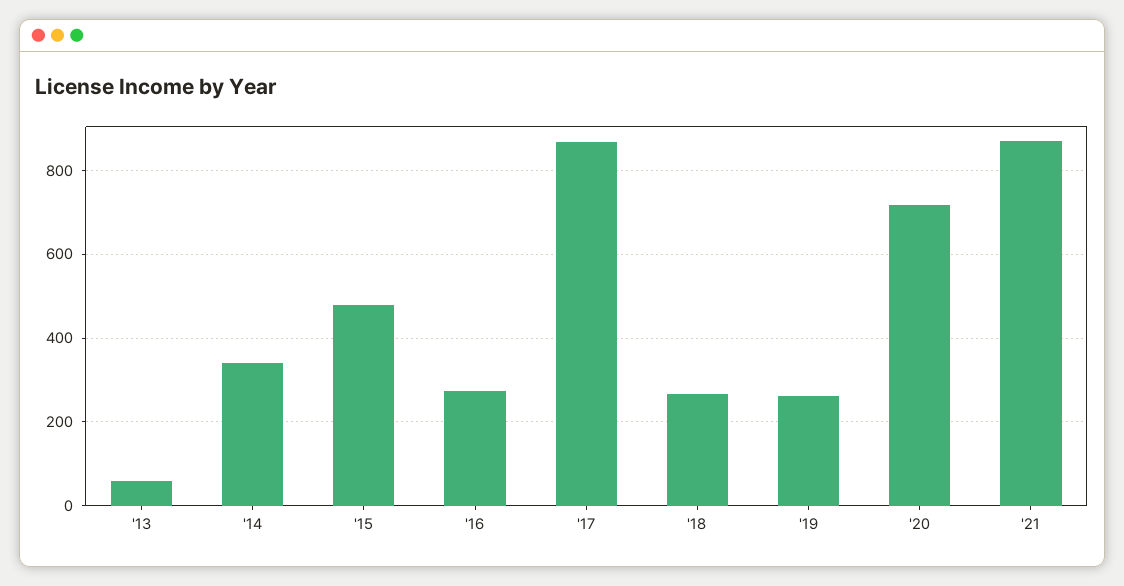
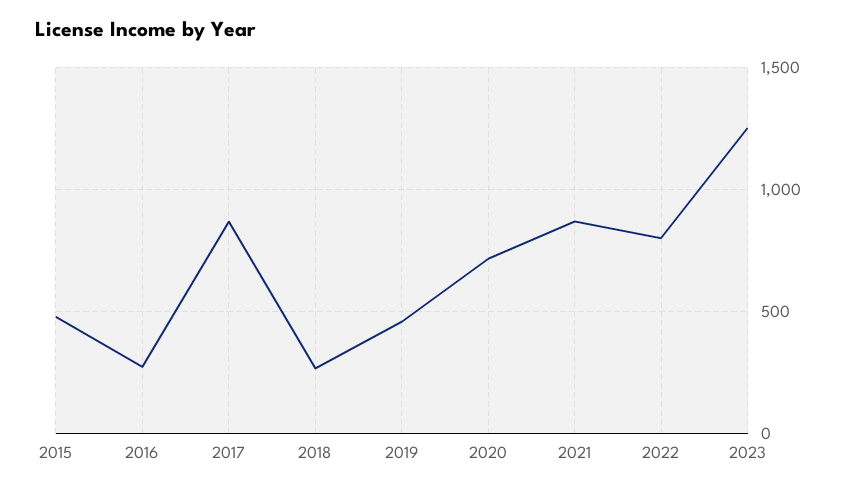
'13: 60 -> none
'14: 340 -> none
'19: 260 -> 450
2022: none -> 800
2023: none -> 1250

